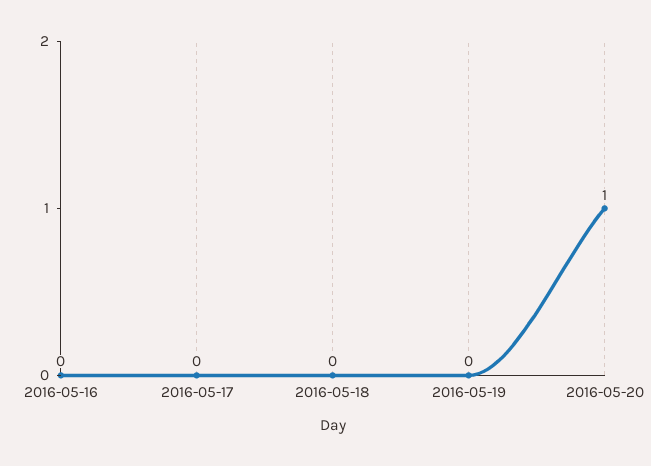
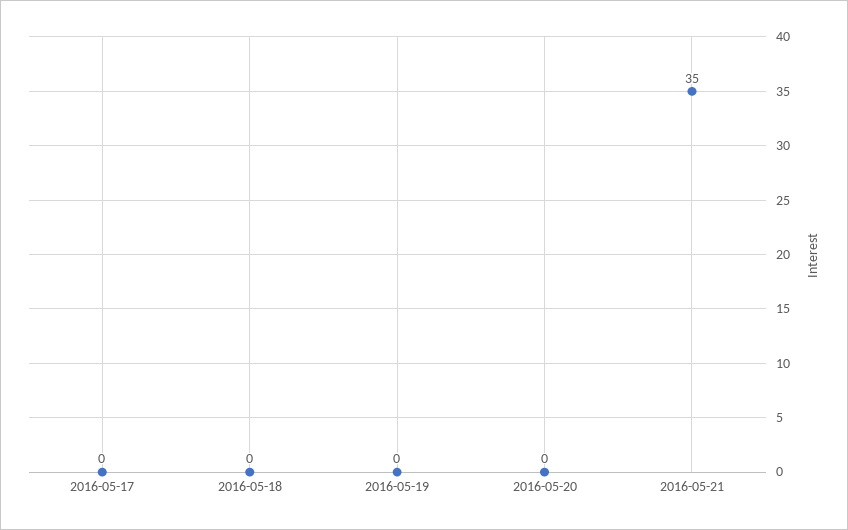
2016-05-16: 0 -> none
2016-05-20: 1 -> 0
2016-05-21: none -> 35

